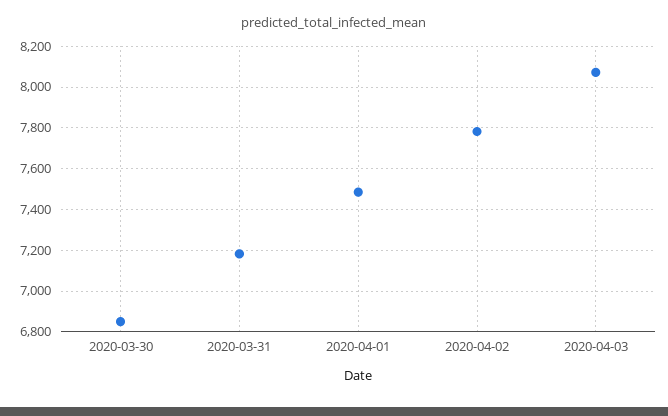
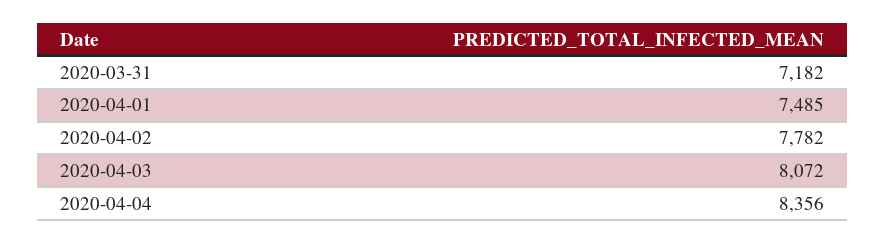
2020-03-30: 6850 -> none
2020-04-04: none -> 8356

